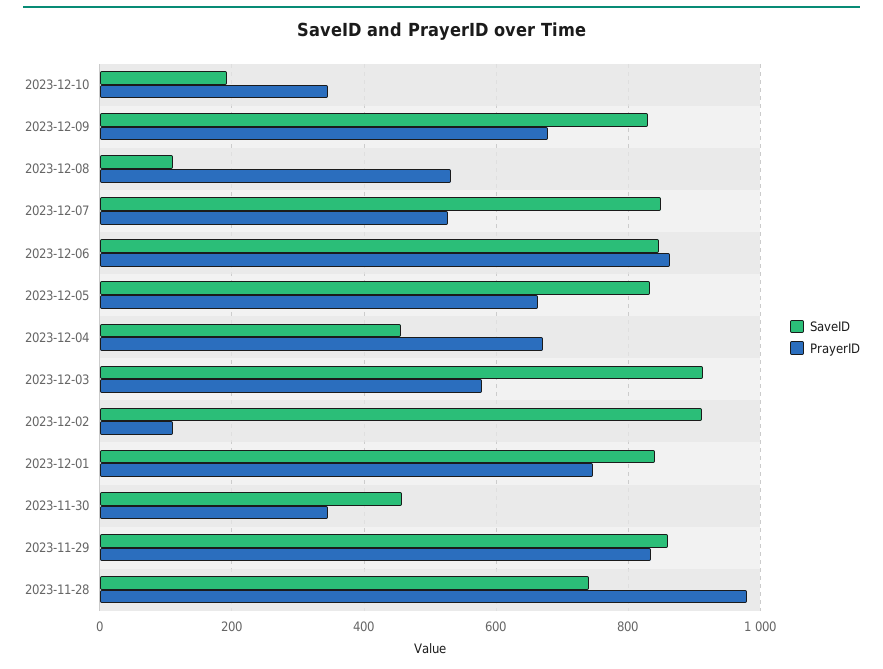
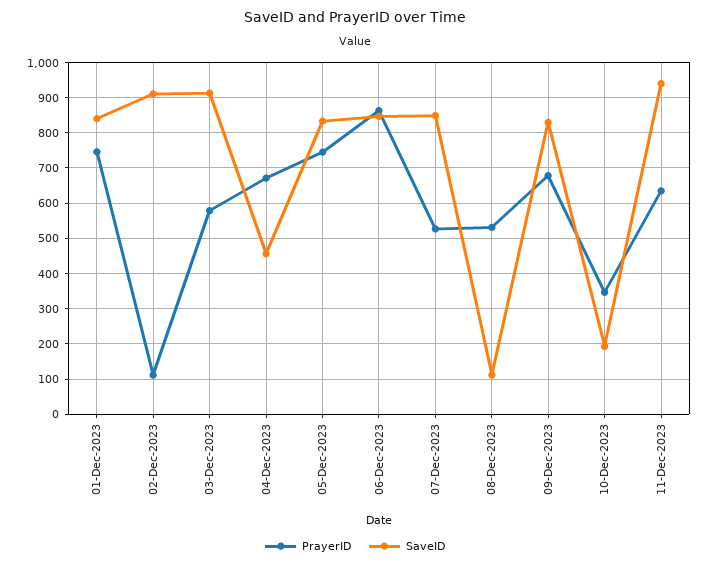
PrayerID, 2023-12-05: 660 -> 740
SaveID, 2023-11-30: 460 -> none
PrayerID, 2023-11-30: 340 -> none
SaveID, 2023-11-29: 860 -> none
PrayerID, 2023-11-29: 840 -> none
SaveID, 2023-11-28: 740 -> none
PrayerID, 2023-11-28: 980 -> none
PrayerID, 11-Dec-2023: none -> 640
SaveID, 11-Dec-2023: none -> 940

